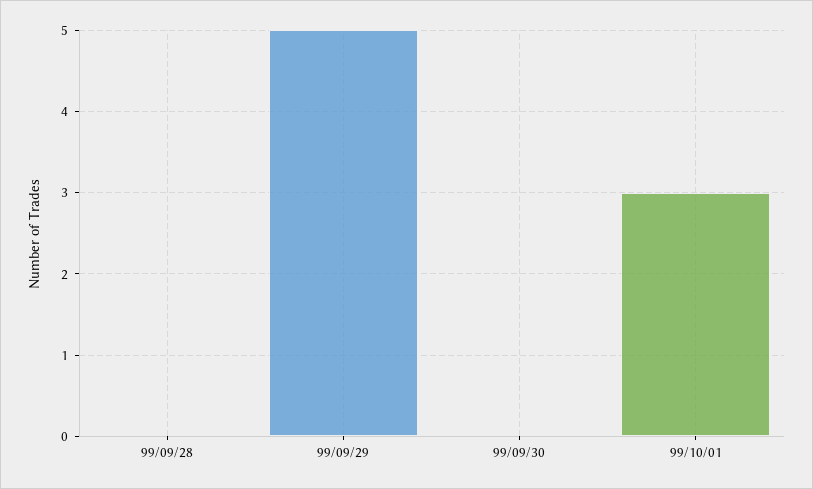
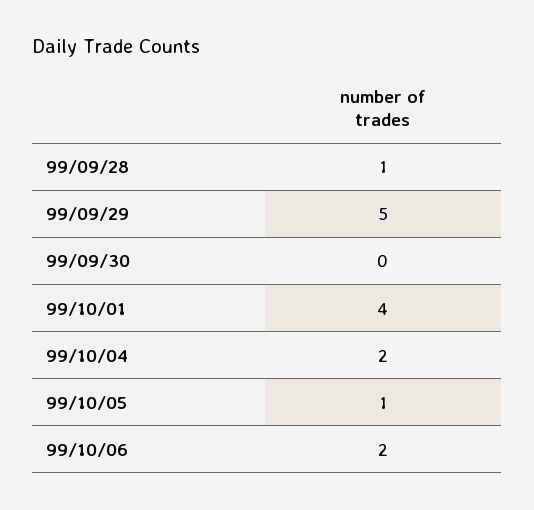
99/09/28: 0 -> 1
99/10/01: 3 -> 4
99/10/04: none -> 2
99/10/05: none -> 1
99/10/06: none -> 2

